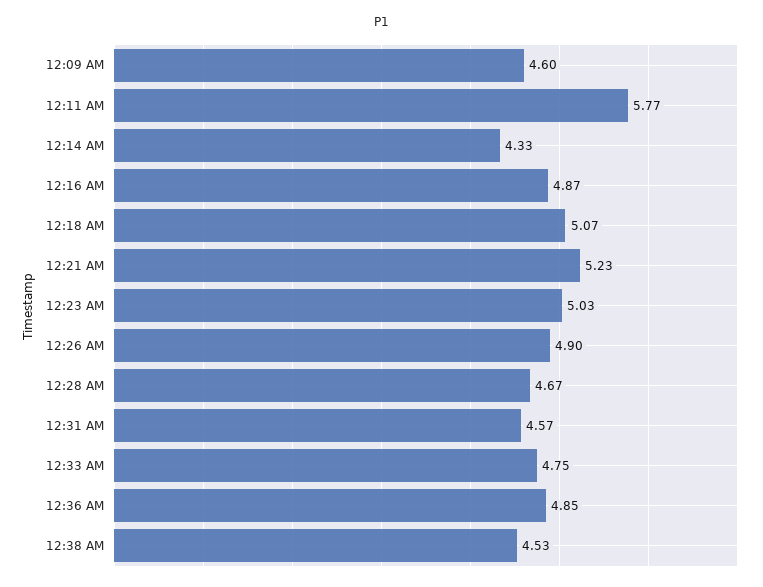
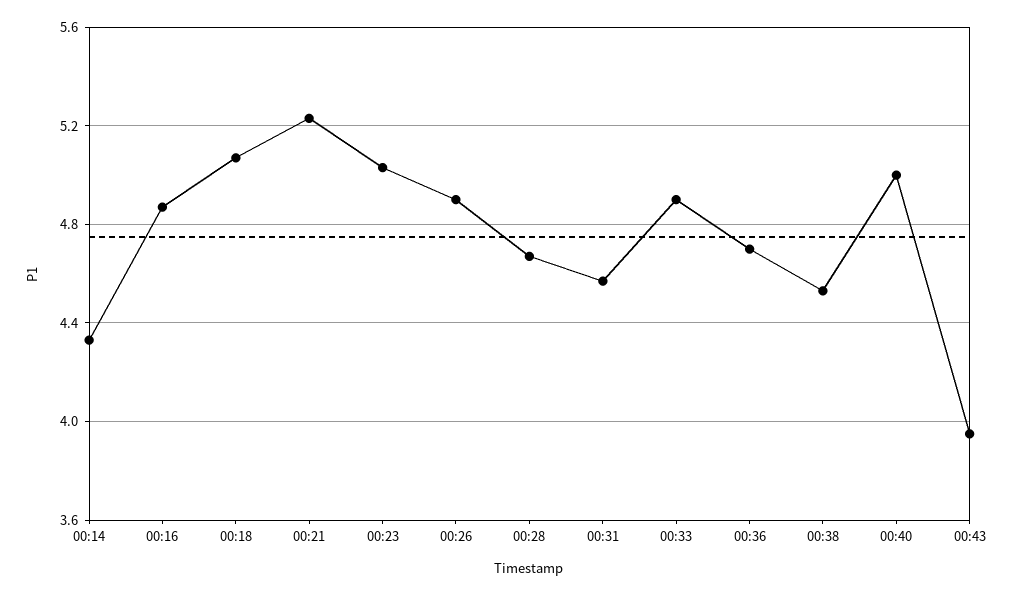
12:09 AM: 4.6 -> none
12:11 AM: 5.77 -> none
12:33 AM: 4.75 -> 4.9
12:36 AM: 4.85 -> 4.7
00:40: none -> 5
00:43: none -> 3.95

